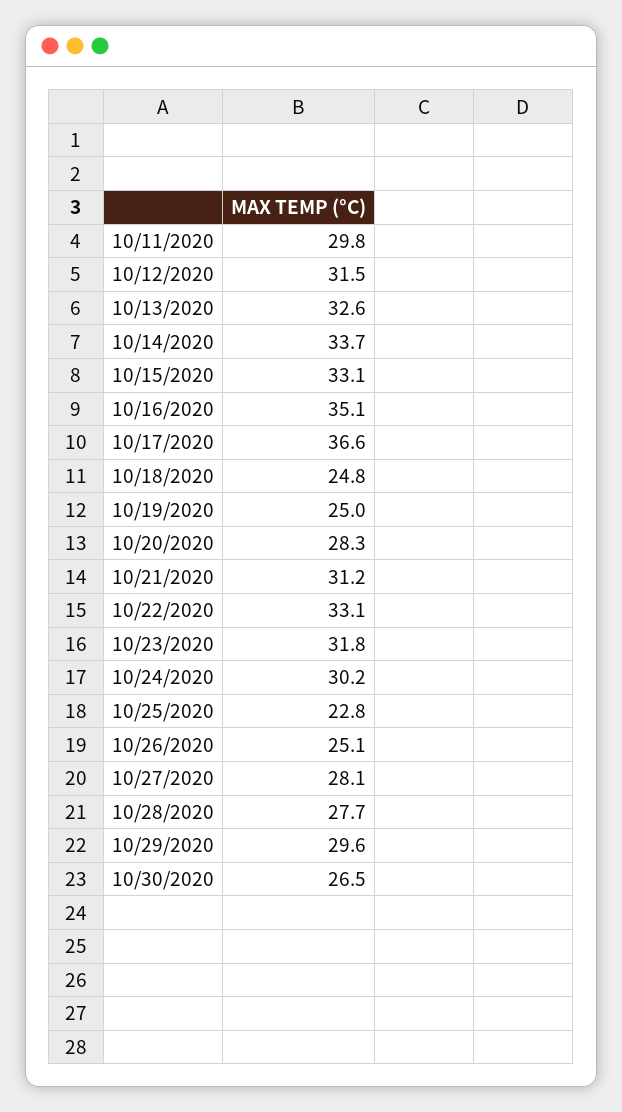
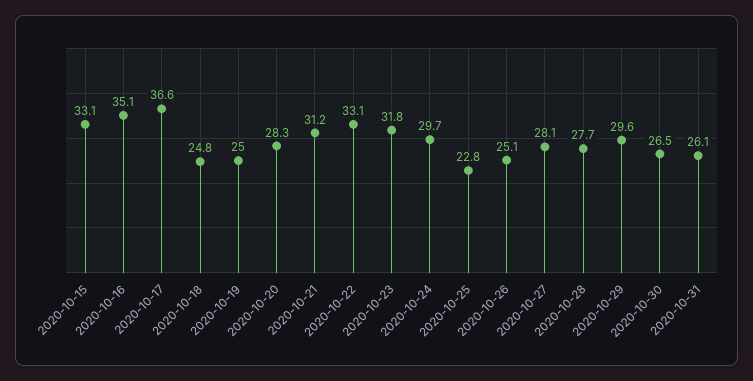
10/11/2020: 29.8 -> none
10/12/2020: 31.5 -> none
10/13/2020: 32.6 -> none
10/14/2020: 33.7 -> none
10/24/2020: 30.2 -> 29.7
2020-10-31: none -> 26.1

